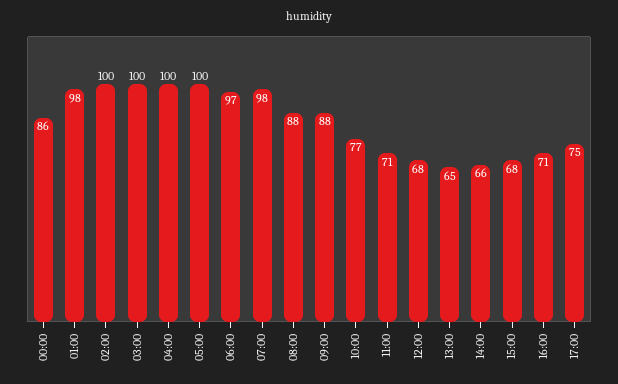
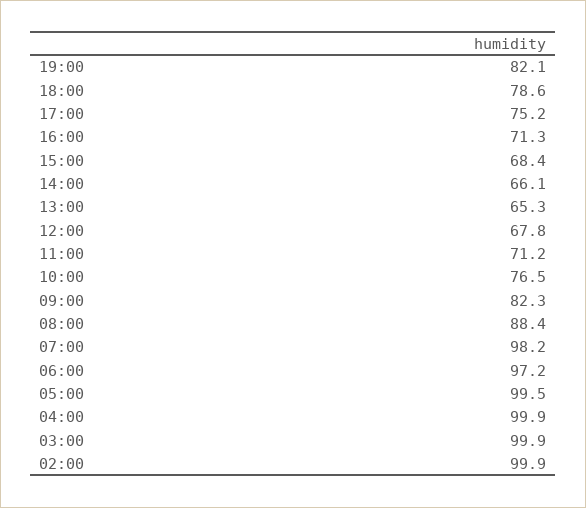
00:00: 86 -> none
01:00: 98 -> none
09:00: 88 -> 82.3
19:00: none -> 82.1
18:00: none -> 78.6

